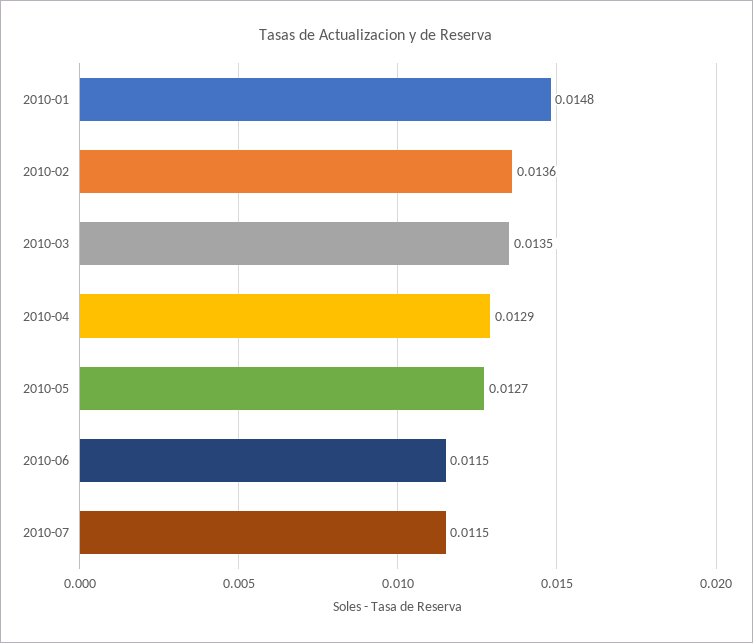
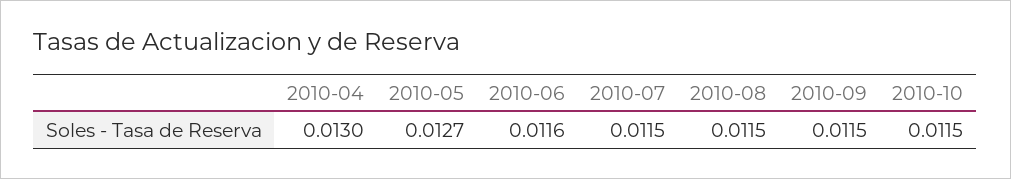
2010-01: 0.0148 -> none
2010-02: 0.0136 -> none
2010-03: 0.0135 -> none
2010-04: 0.0129 -> 0.013
2010-06: 0.0115 -> 0.0116
2010-08: none -> 0.0115
2010-09: none -> 0.0115
2010-10: none -> 0.0115

